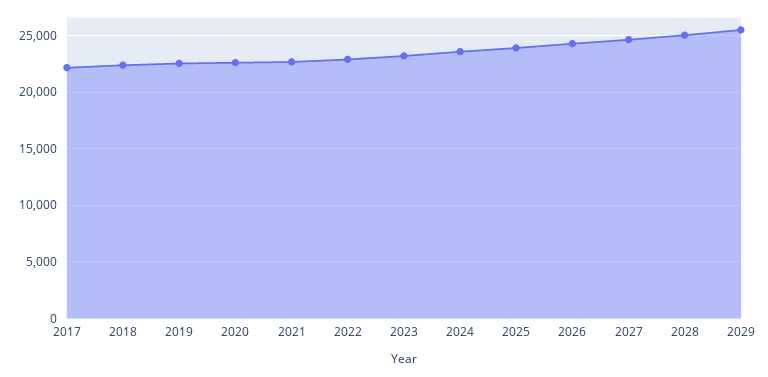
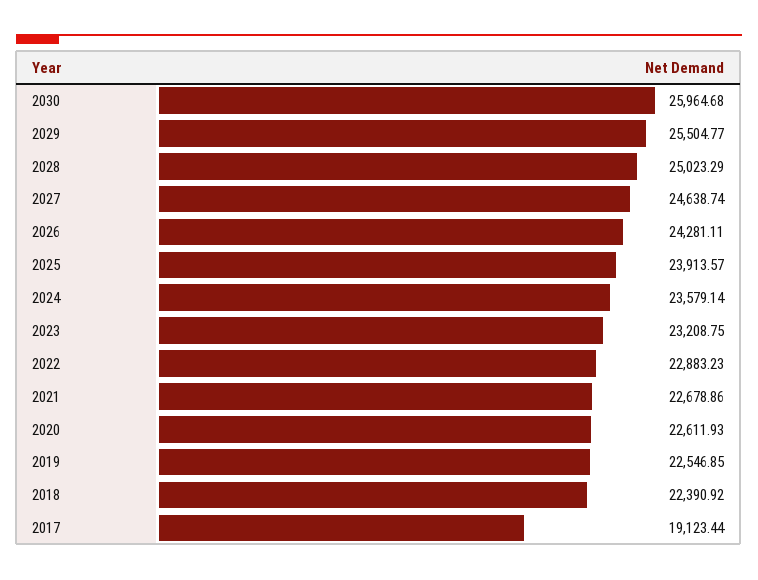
2017: 22000 -> 19123.44
2030: none -> 25964.68

